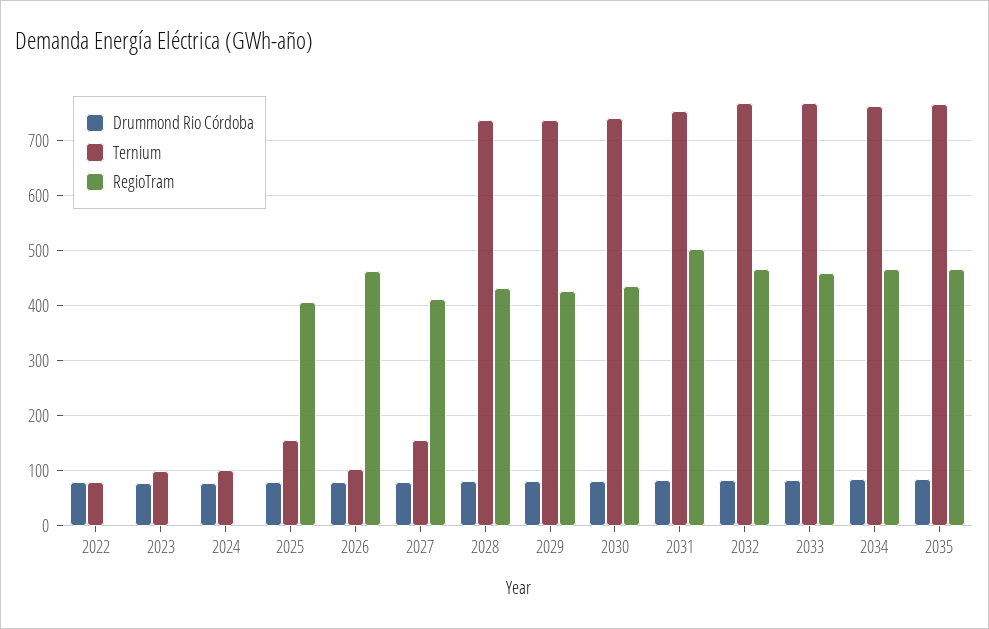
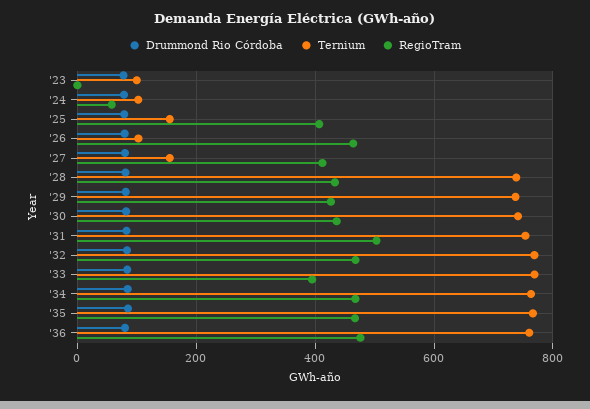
Drummond Rio Córdoba, 2022: 80 -> none
Ternium, 2022: 80 -> none
RegioTram, 2022: 0 -> none
RegioTram, 2024: 0 -> 60
RegioTram, 2033: 460 -> 400
Drummond Rio Córdoba, '36: none -> 80
Ternium, '36: none -> 760
RegioTram, '36: none -> 480

